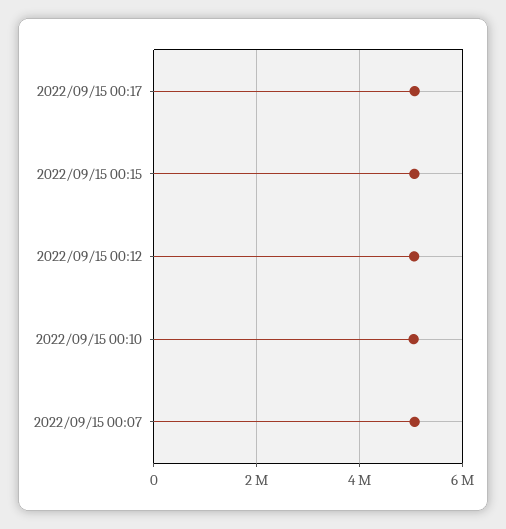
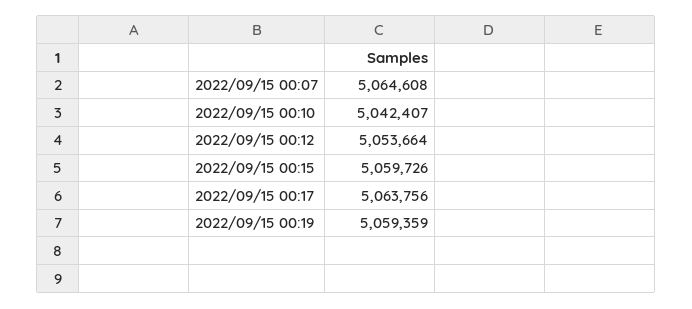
2022/09/15 00:19: none -> 5059359

